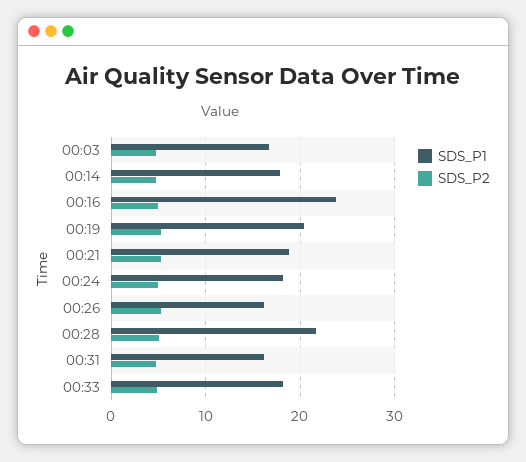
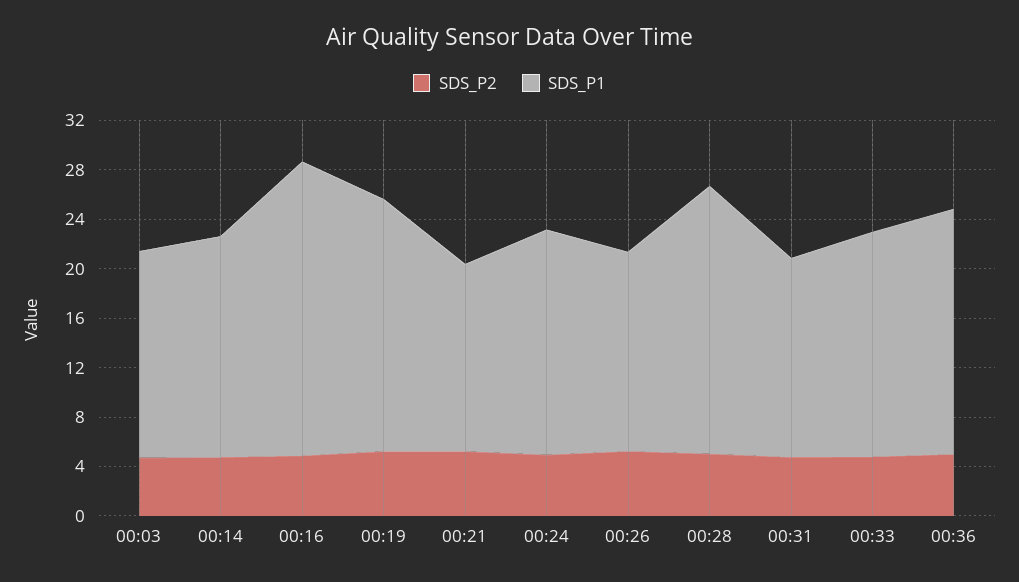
SDS_P1, 00:21: 19 -> 15
SDS_P2, 00:36: none -> 5
SDS_P1, 00:36: none -> 20

